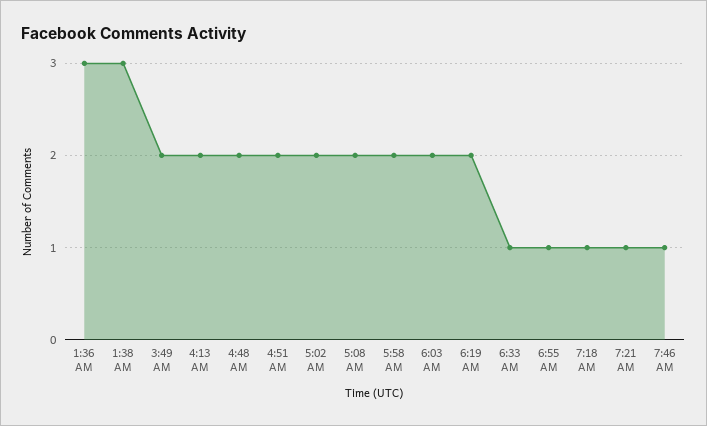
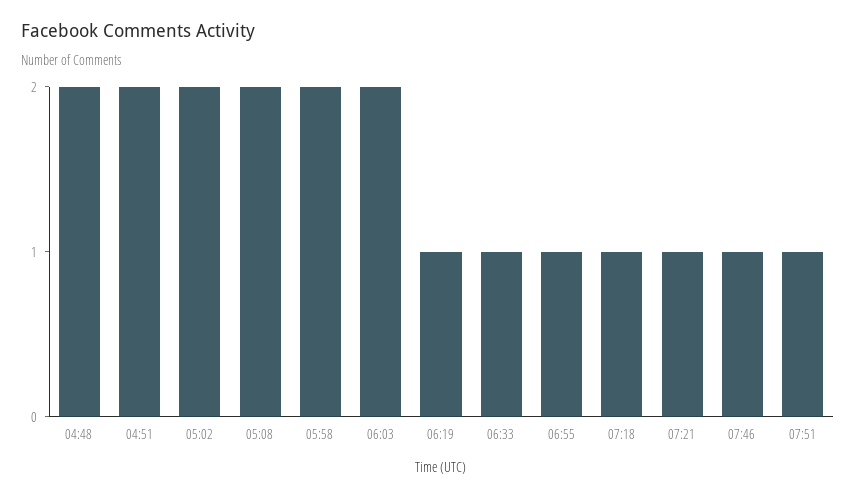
1:36 AM: 3 -> none
1:38 AM: 3 -> none
3:49 AM: 2 -> none
4:13 AM: 2 -> none
6:19 AM: 2 -> 1
07:51: none -> 1

